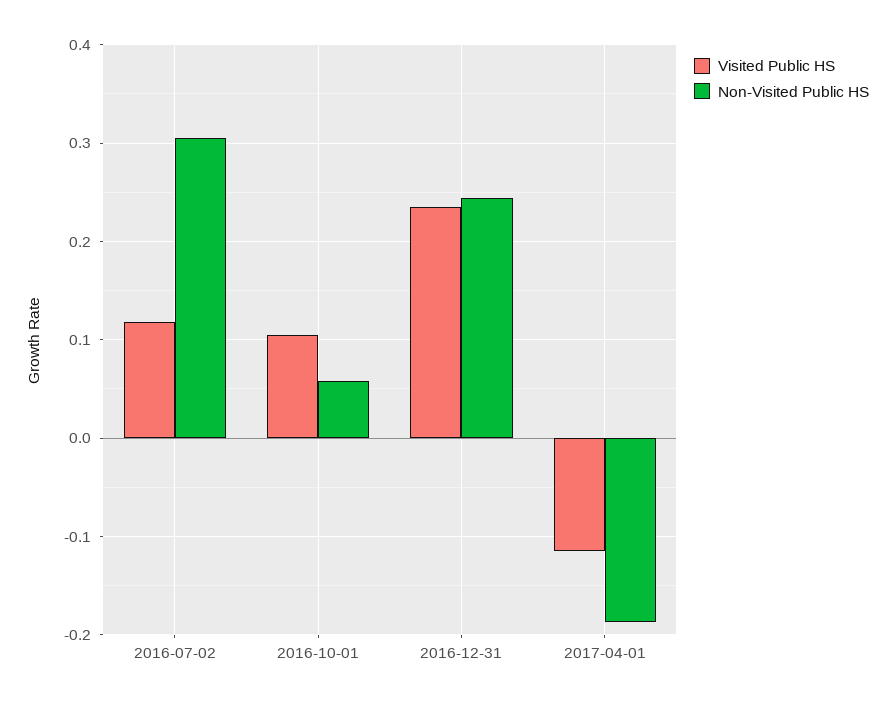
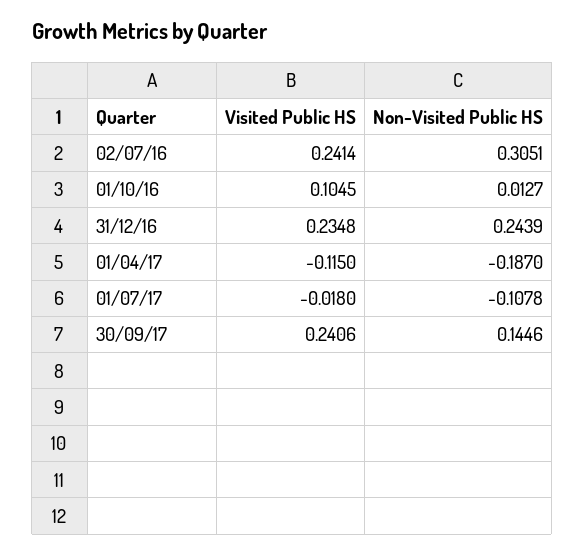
Visited Public HS, 2016-07-02: 0.12 -> 0.2414
Non-Visited Public HS, 2016-10-01: 0.06 -> 0.0127
Visited Public HS, 01/07/17: none -> -0.018
Non-Visited Public HS, 01/07/17: none -> -0.1078
Visited Public HS, 30/09/17: none -> 0.2406
Non-Visited Public HS, 30/09/17: none -> 0.1446

